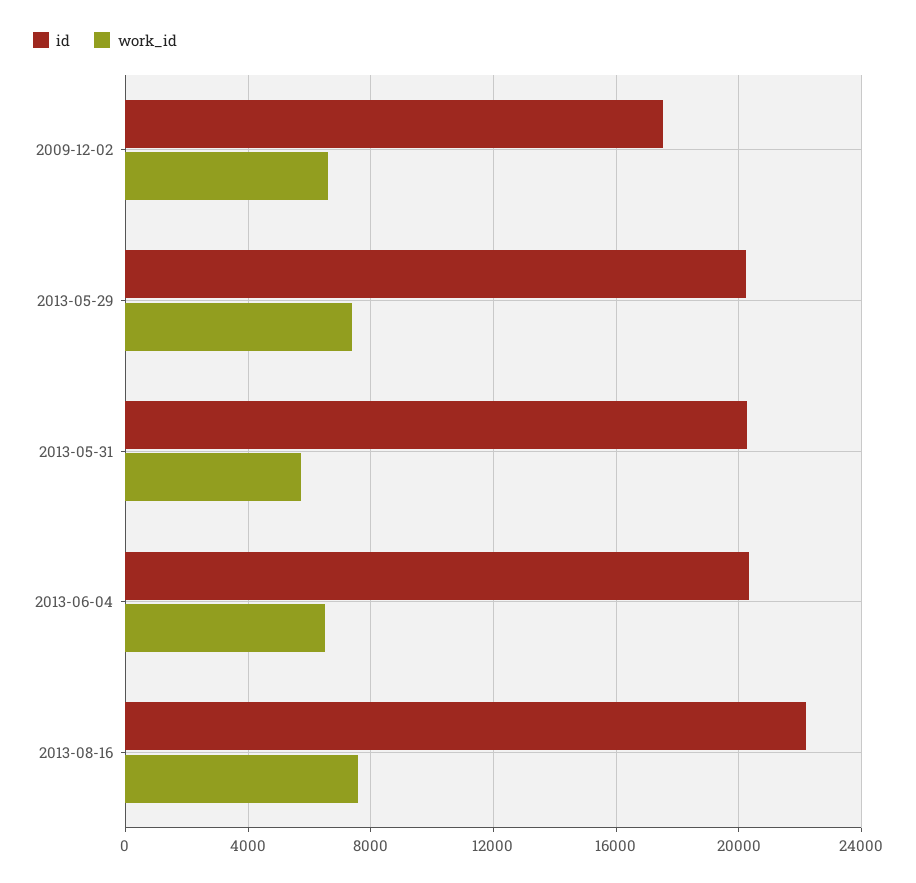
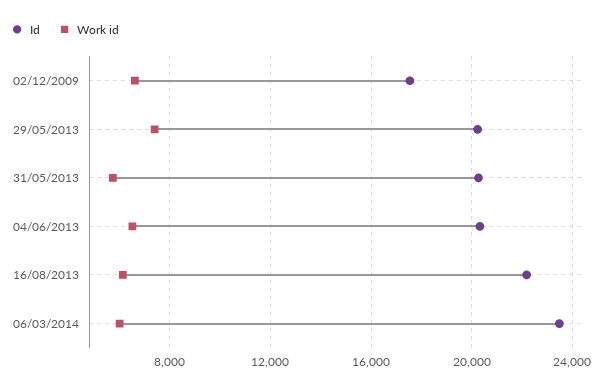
work_id, 2013-08-16: 7500 -> 6000
id, 06/03/2014: none -> 23500
work_id, 06/03/2014: none -> 6000

